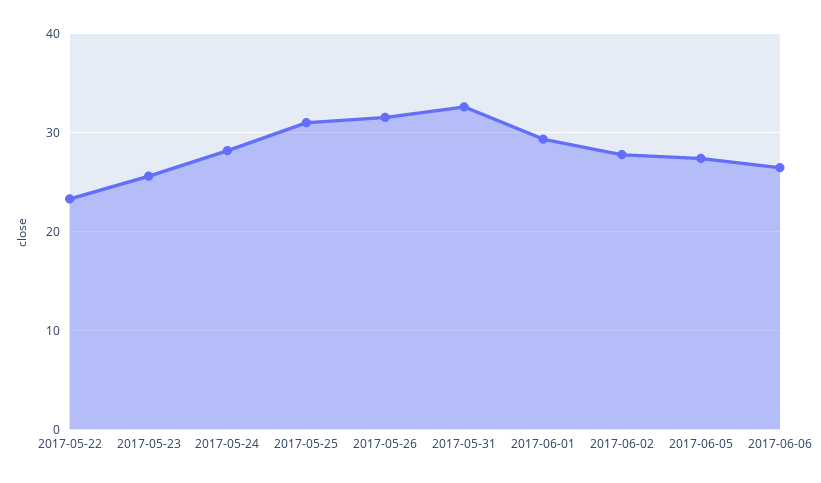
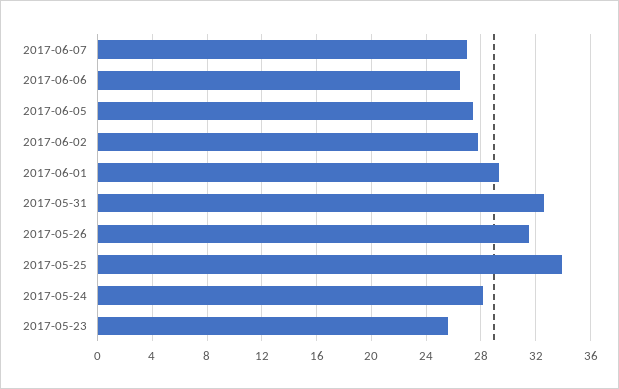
2017-05-22: 23 -> none
2017-05-25: 31 -> 34
2017-06-07: none -> 27

